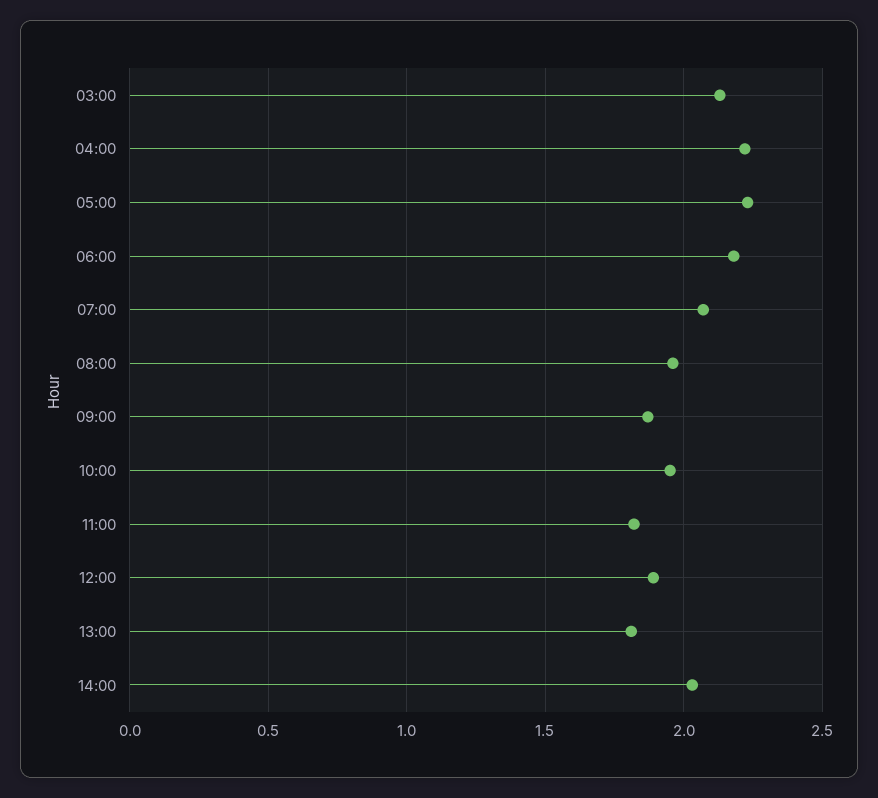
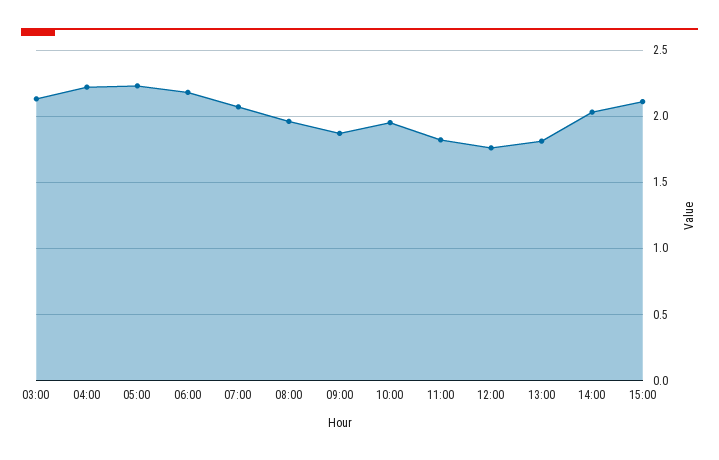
12:00: 1.9 -> 1.75
15:00: none -> 2.1

